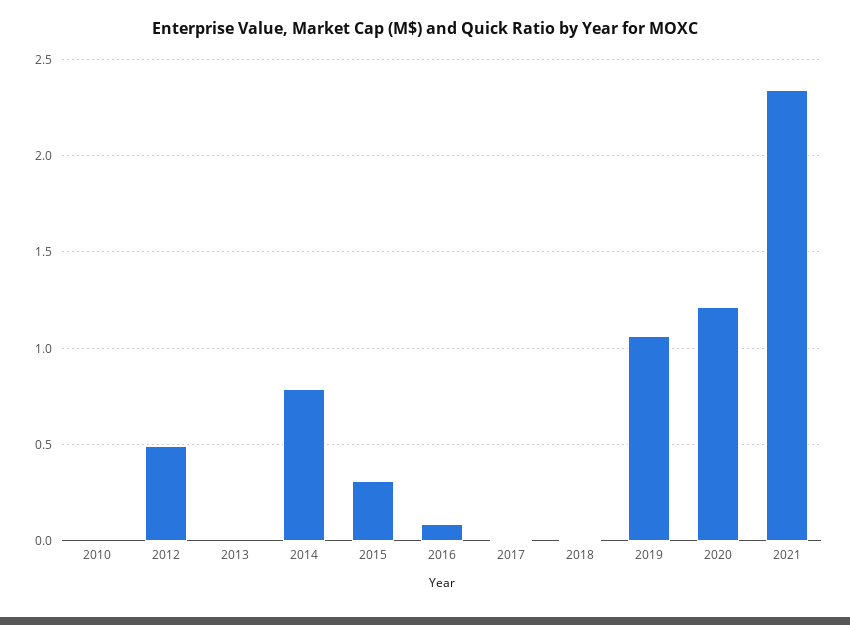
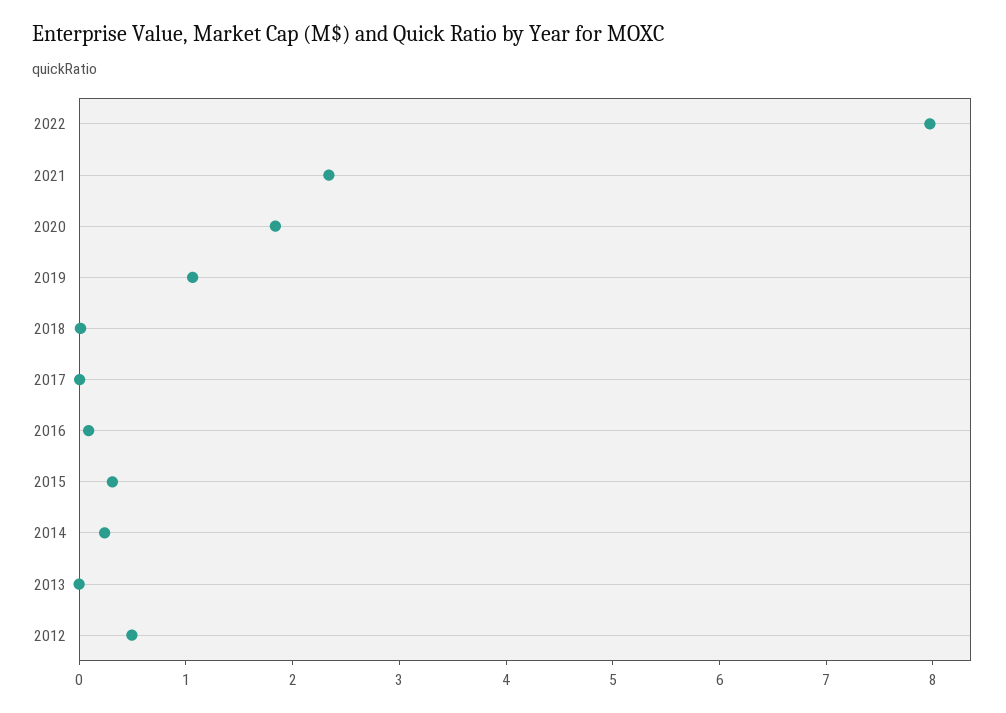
2010: 0 -> none
2014: 0.8 -> 0.2
2020: 1.2 -> 1.8
2022: none -> 8

